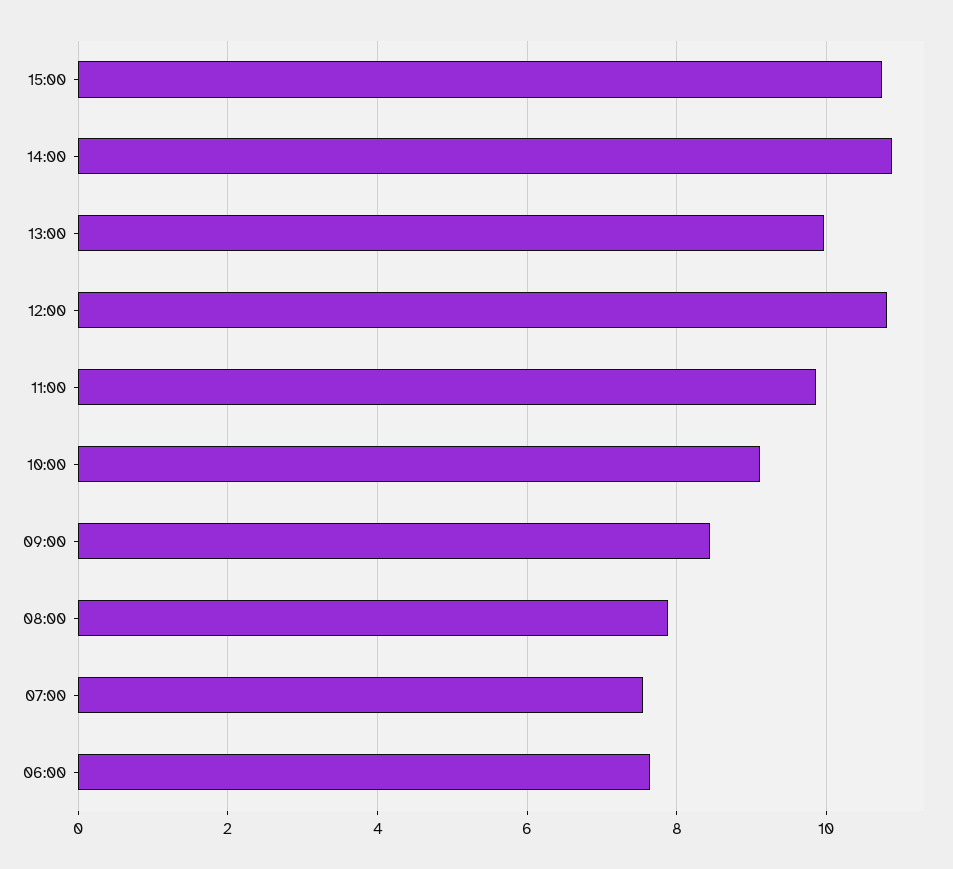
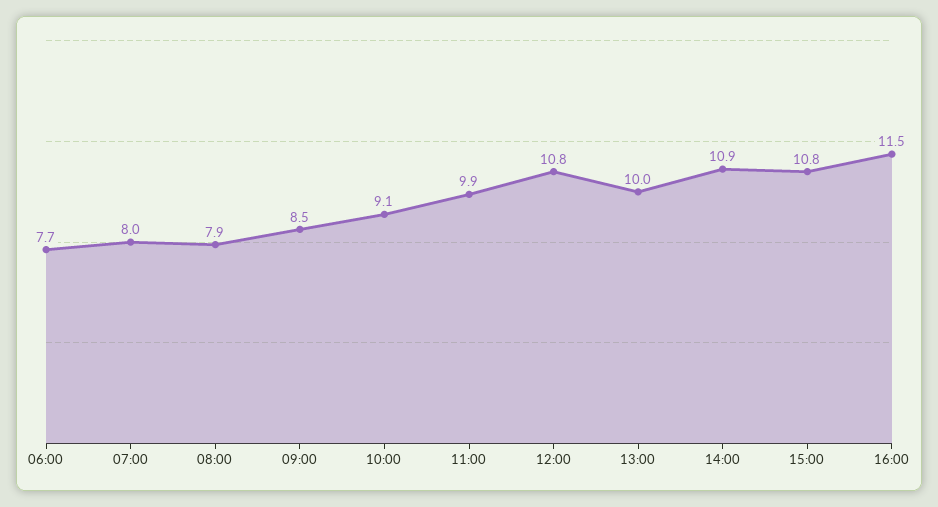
07:00: 7.6 -> 8
16:00: none -> 11.5

